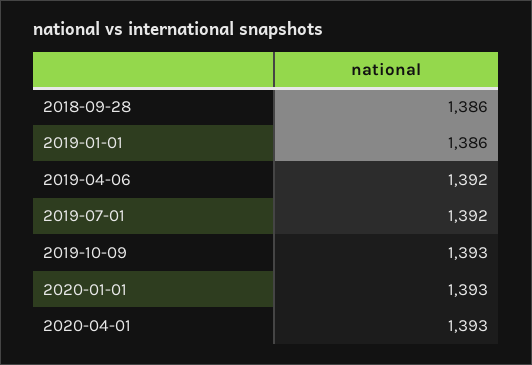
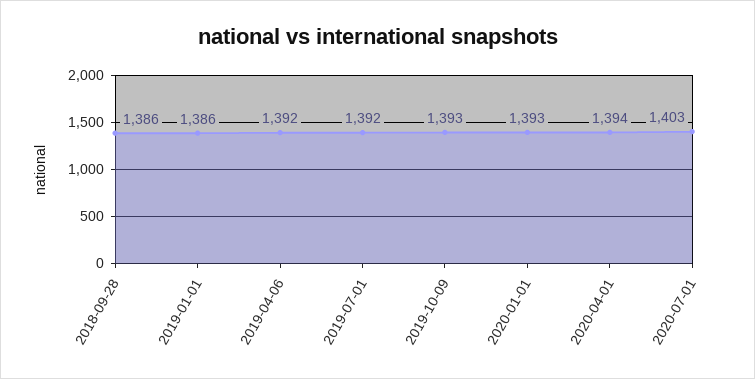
2020-04-01: 1393 -> 1394
2020-07-01: none -> 1403

